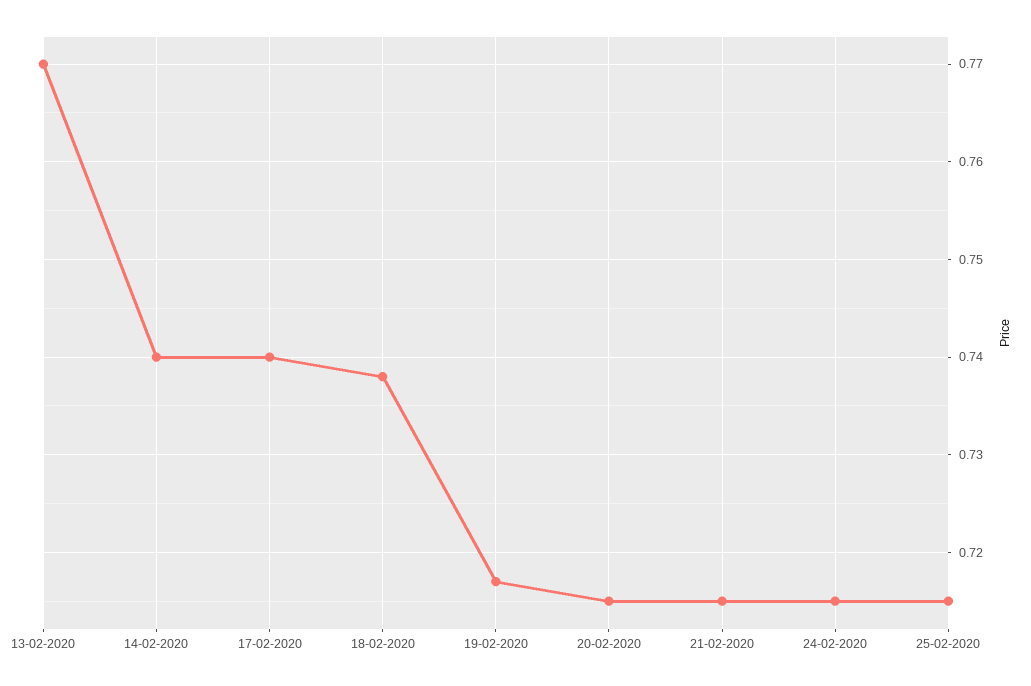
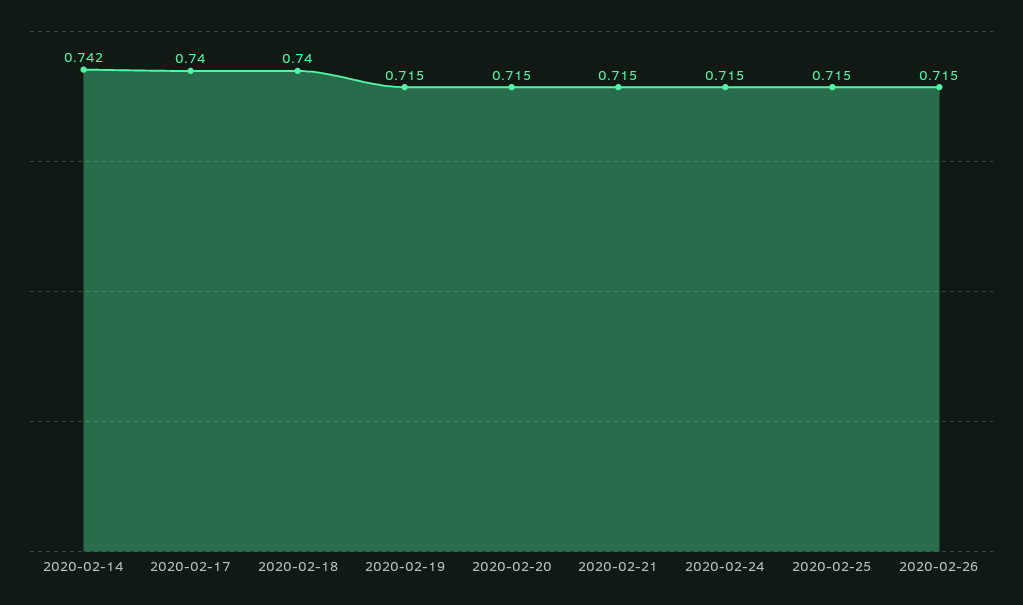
13-02-2020: 0.77 -> none
14-02-2020: 0.74 -> 0.742
18-02-2020: 0.738 -> 0.74
19-02-2020: 0.717 -> 0.715
2020-02-26: none -> 0.715

